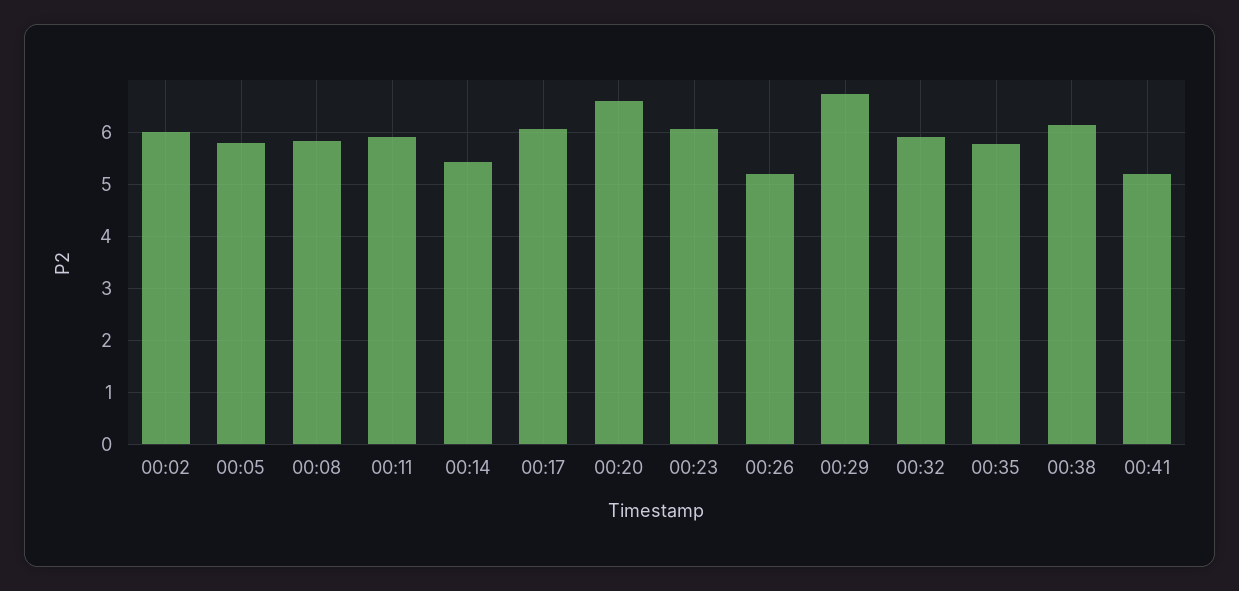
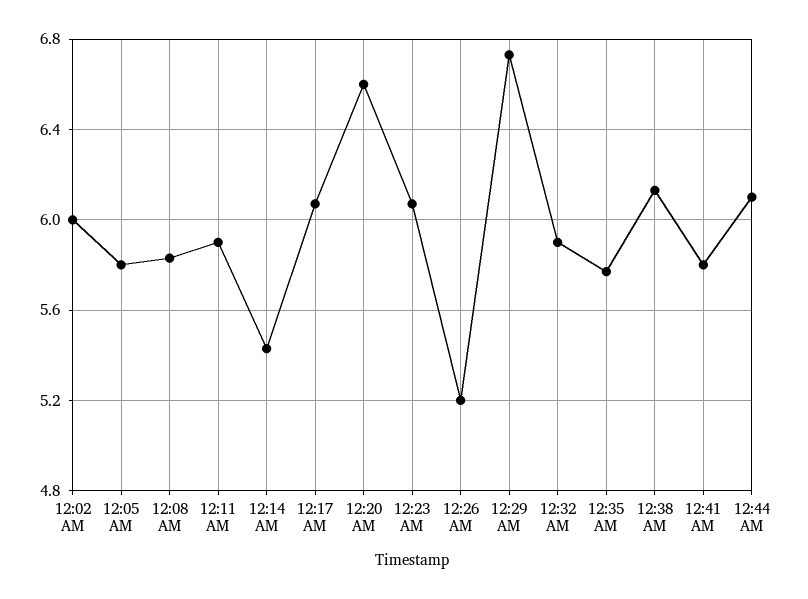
00:41: 5.2 -> 5.8
12:44 AM: none -> 6.1

